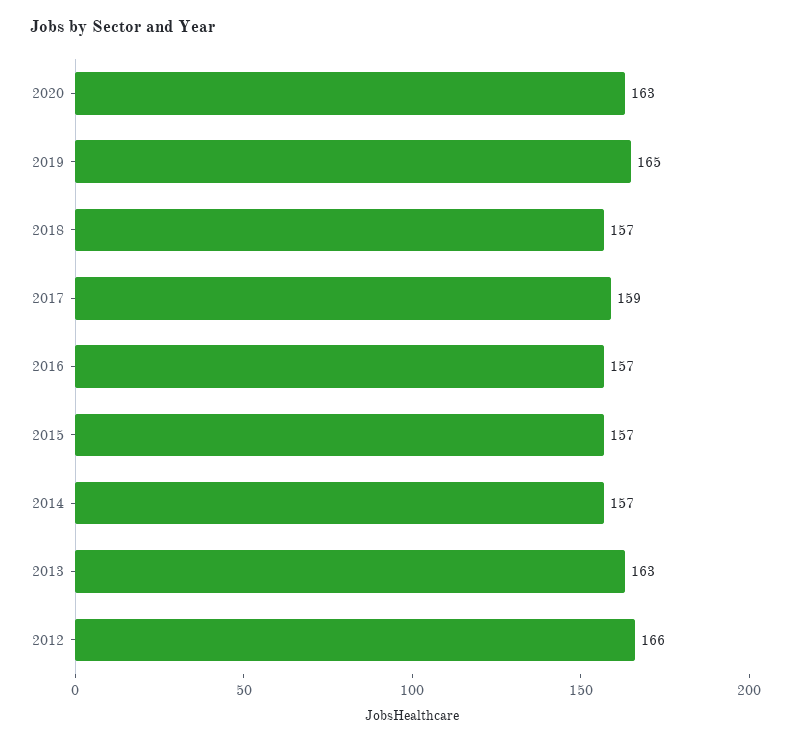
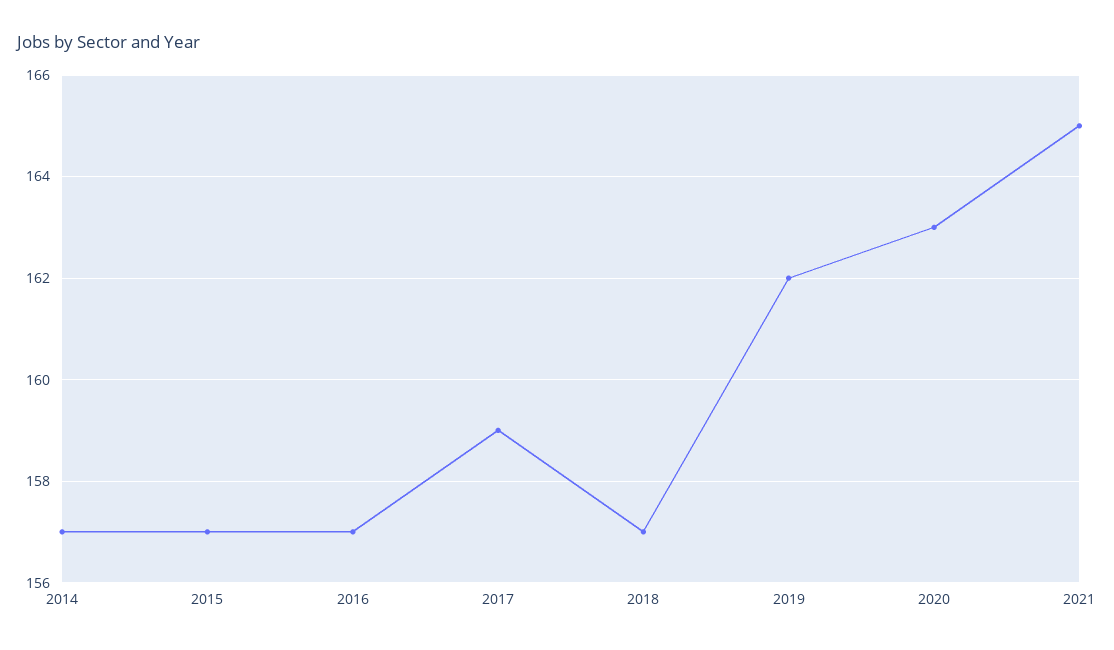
2019: 165 -> 162
2013: 163 -> none
2012: 166 -> none
2021: none -> 165

